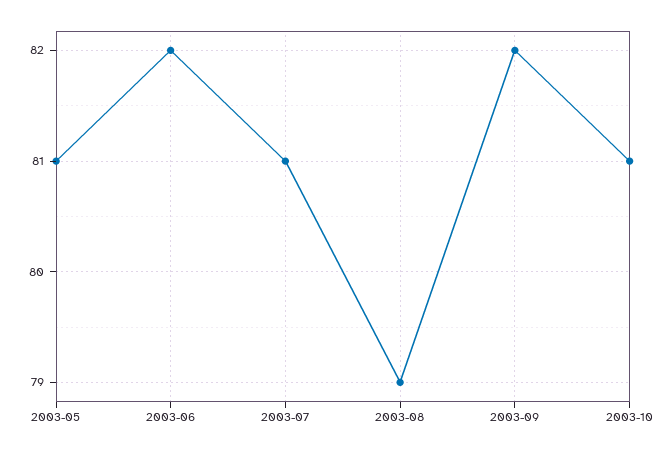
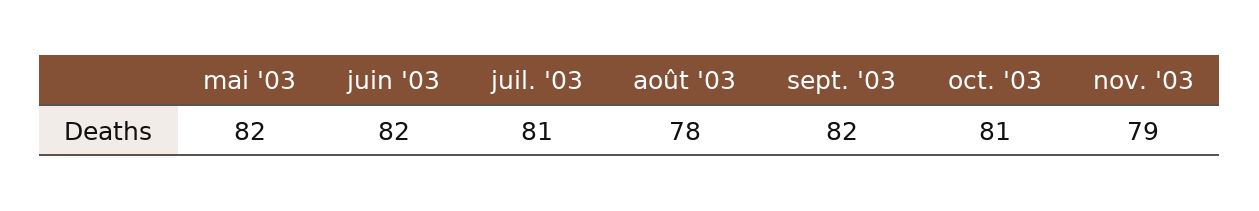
2003-05: 81 -> 82
2003-08: 79 -> 78
nov. '03: none -> 79

